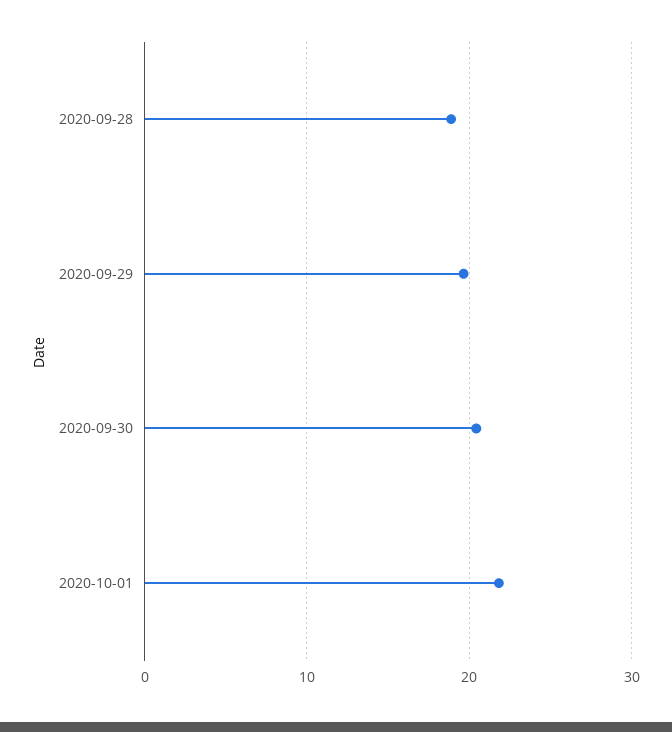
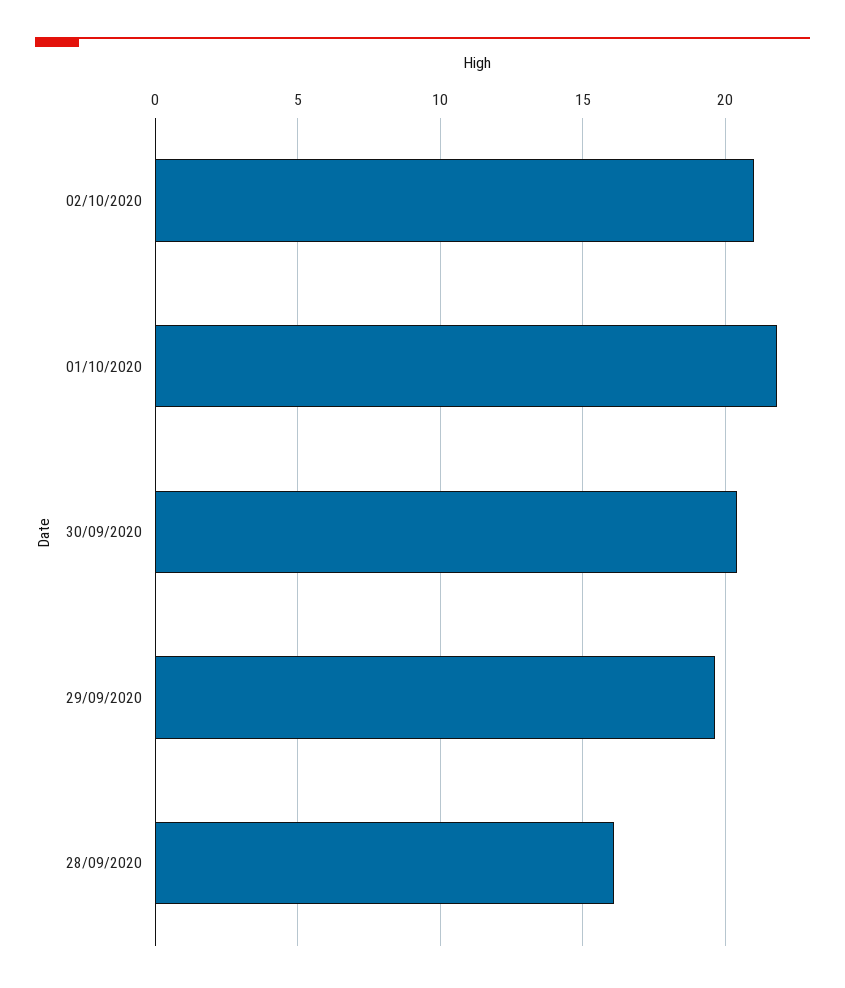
2020-09-28: 19 -> 16
02/10/2020: none -> 21

